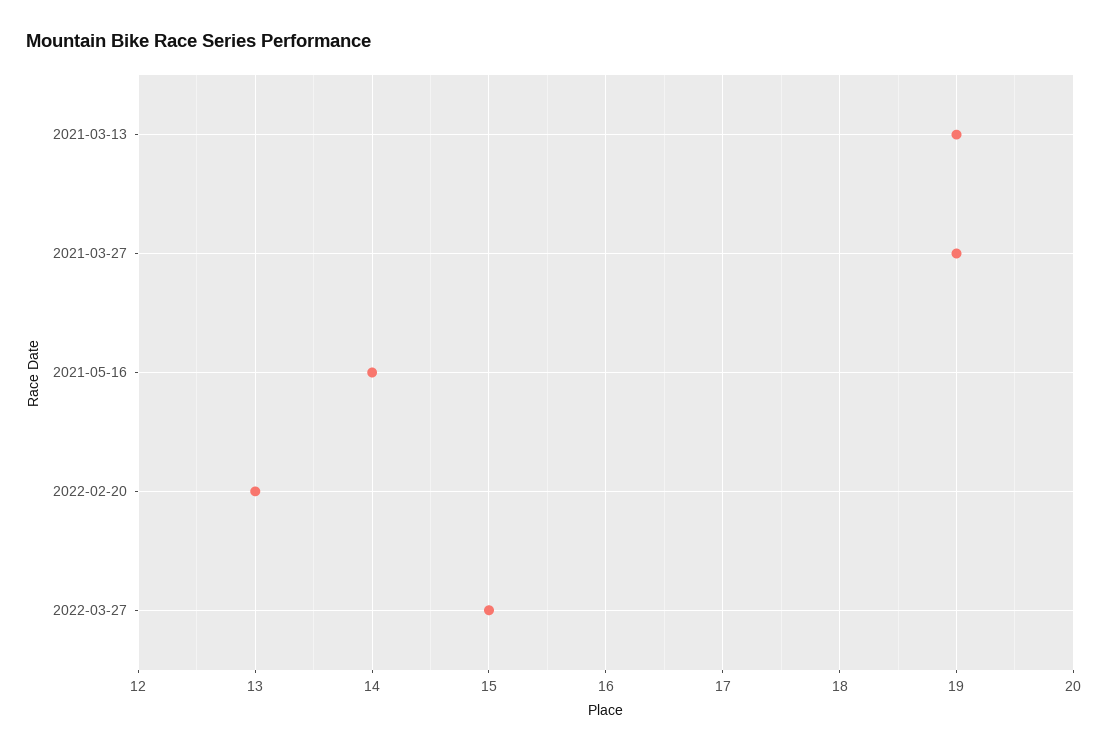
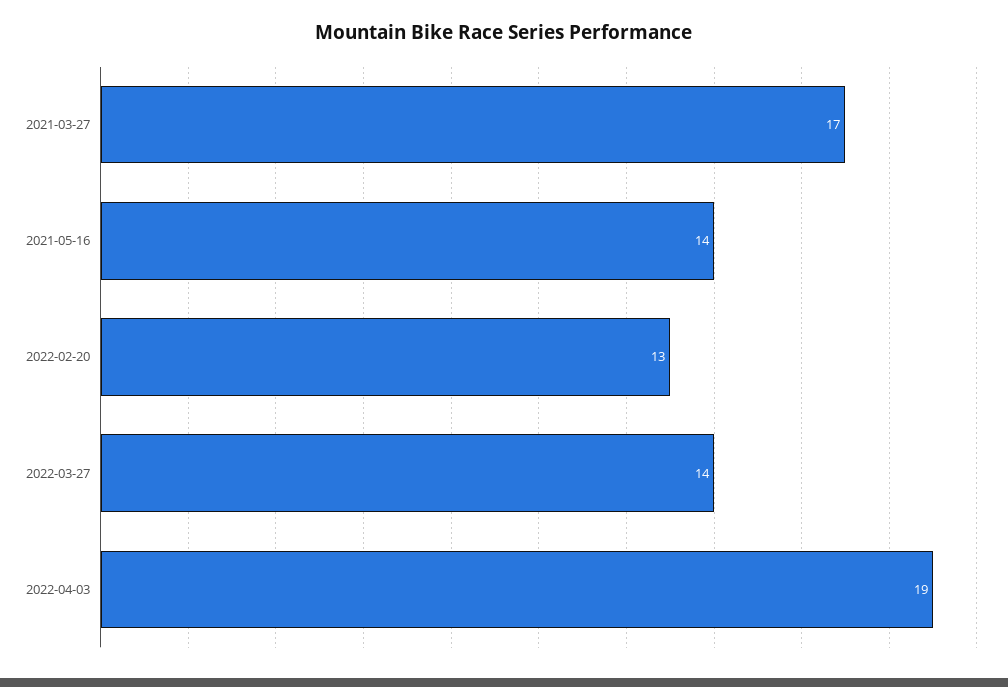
2021-03-13: 19 -> none
2021-03-27: 19 -> 17
2022-03-27: 15 -> 14
2022-04-03: none -> 19

